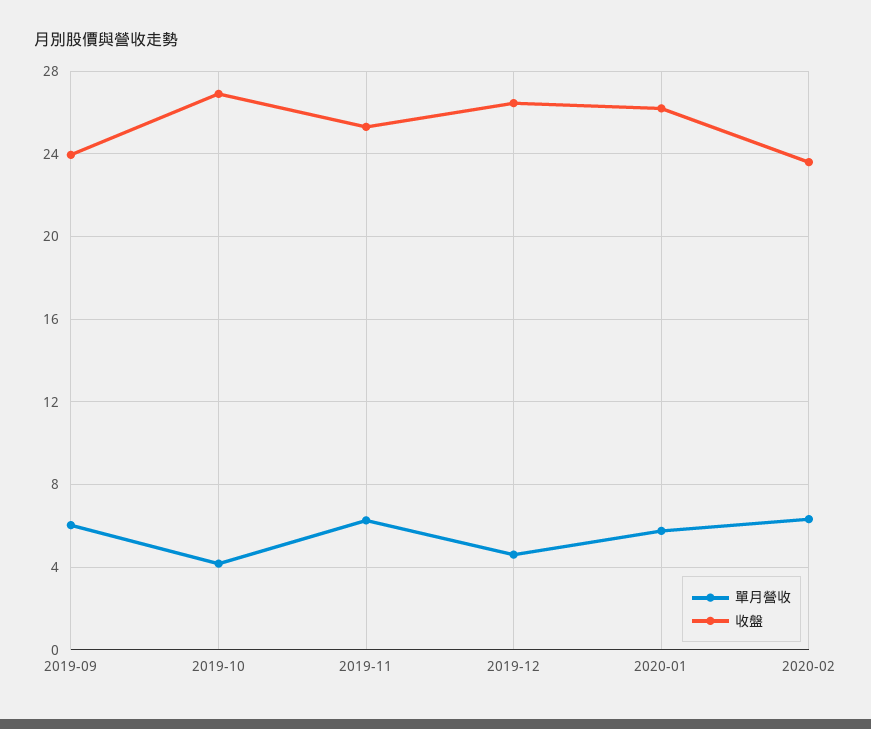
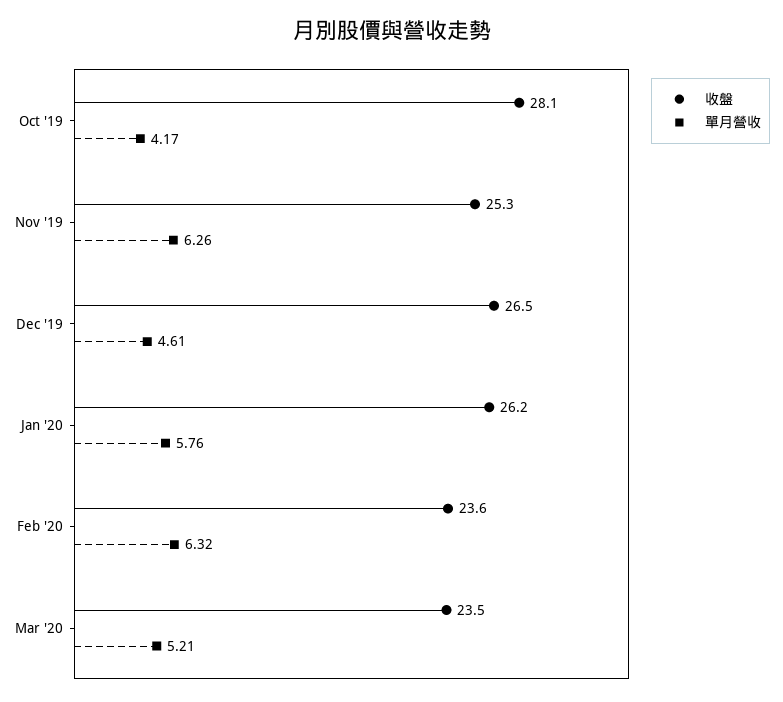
單月營收, 2019-09: 6 -> none
收盤, 2019-09: 24 -> none
收盤, 2019-10: 27 -> 28.1
收盤, Mar '20: none -> 23.5
單月營收, Mar '20: none -> 5.21

